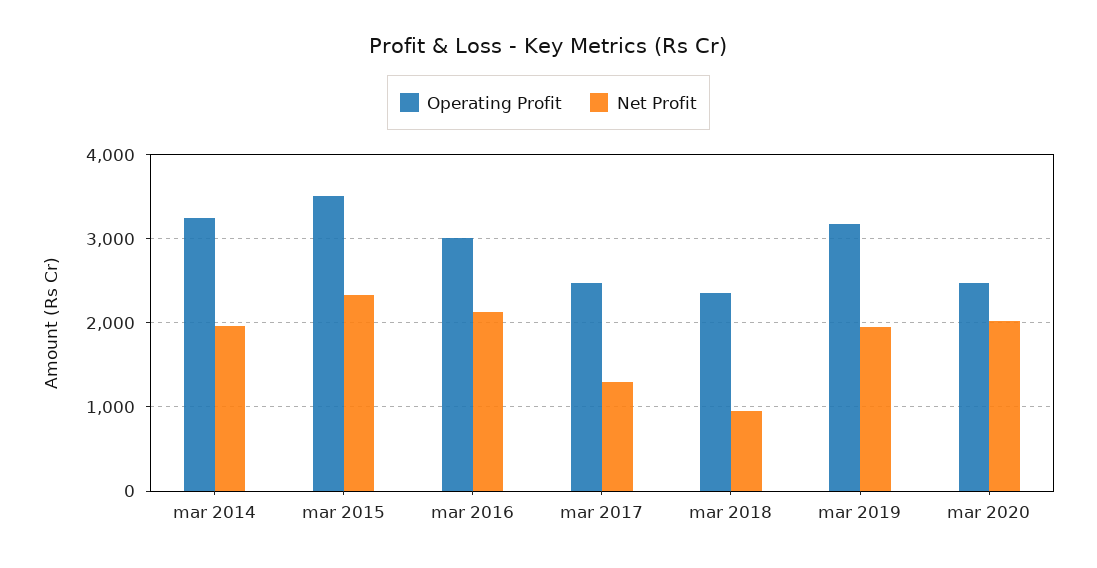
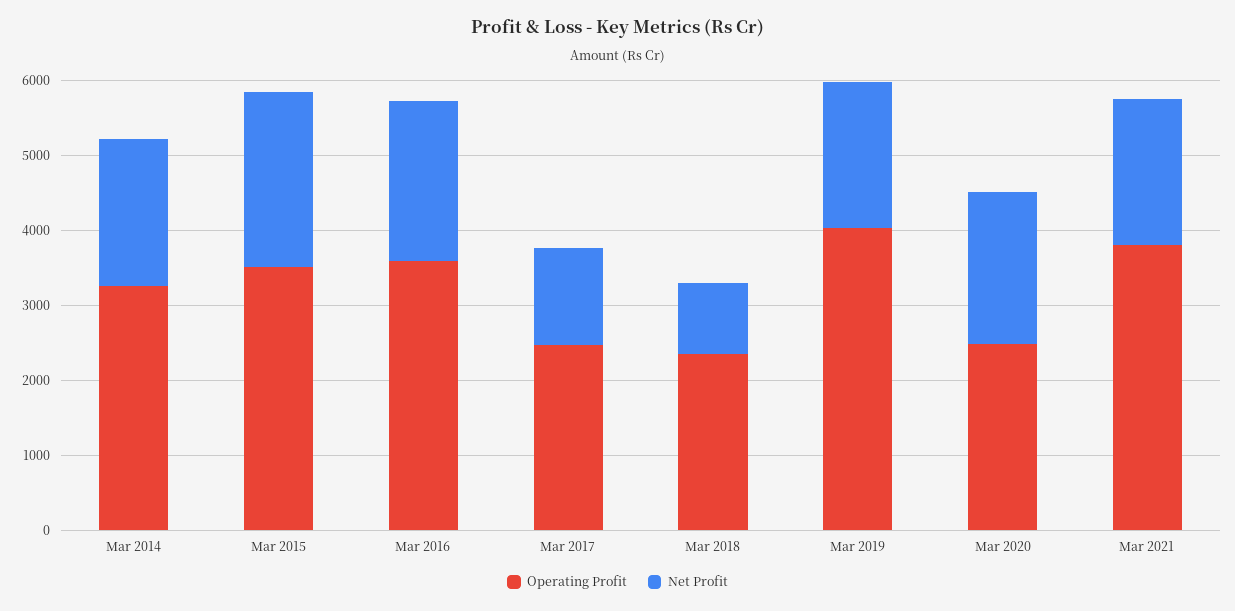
Operating Profit, mar 2016: 3000 -> 3600
Operating Profit, mar 2019: 3200 -> 4000
Operating Profit, Mar 2021: none -> 3800
Net Profit, Mar 2021: none -> 2000

